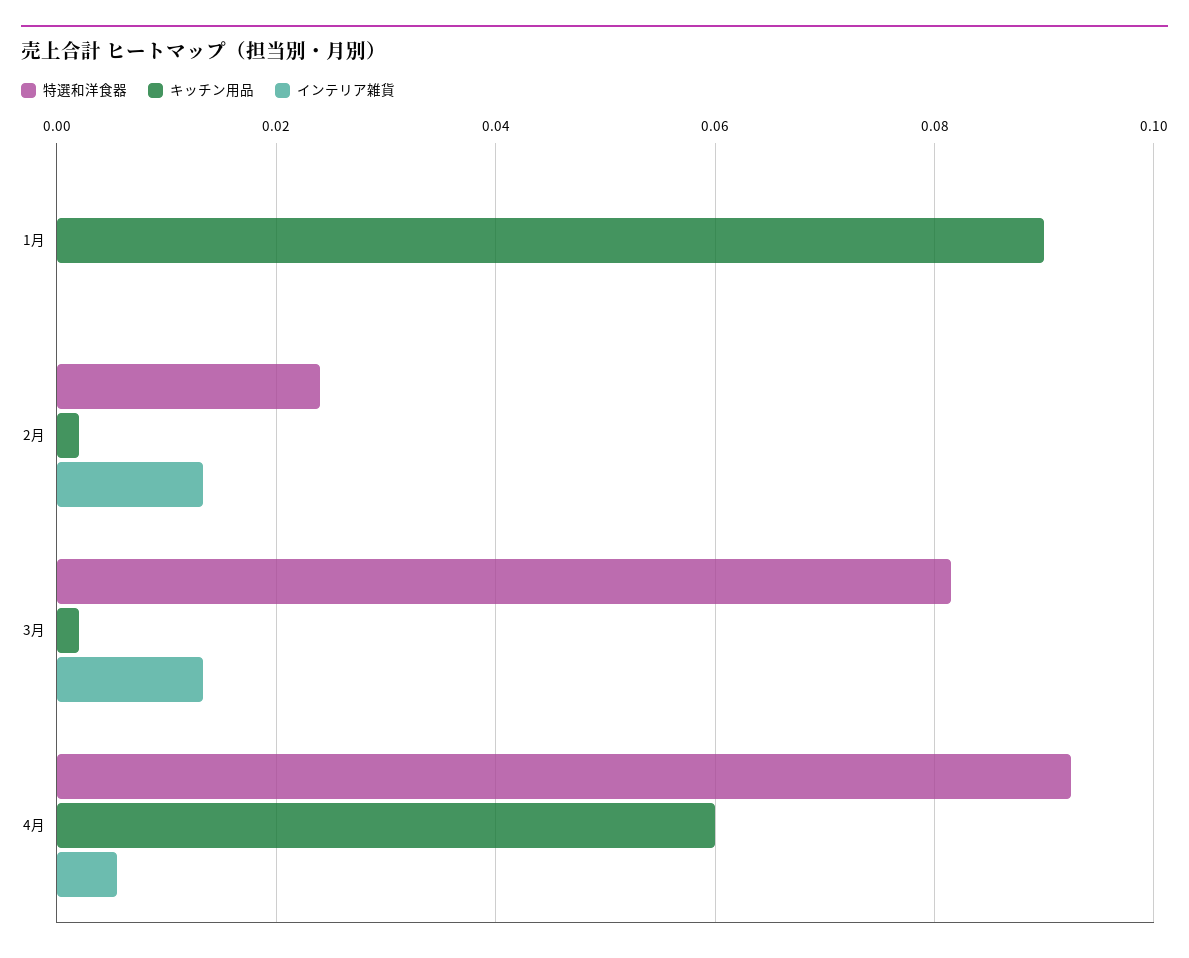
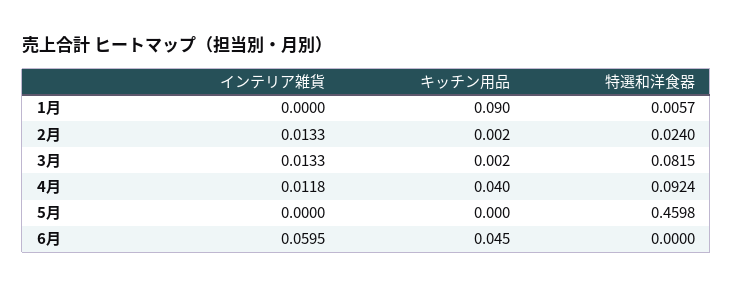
特選和洋食器, 1月: 0 -> 0.0057
キッチン用品, 4月: 0.06 -> 0.04
インテリア雑貨, 4月: 0.006 -> 0.0118
インテリア雑貨, 5月: none -> 0
キッチン用品, 5月: none -> 0
特選和洋食器, 5月: none -> 0.4598
インテリア雑貨, 6月: none -> 0.0595
キッチン用品, 6月: none -> 0.045
特選和洋食器, 6月: none -> 0

